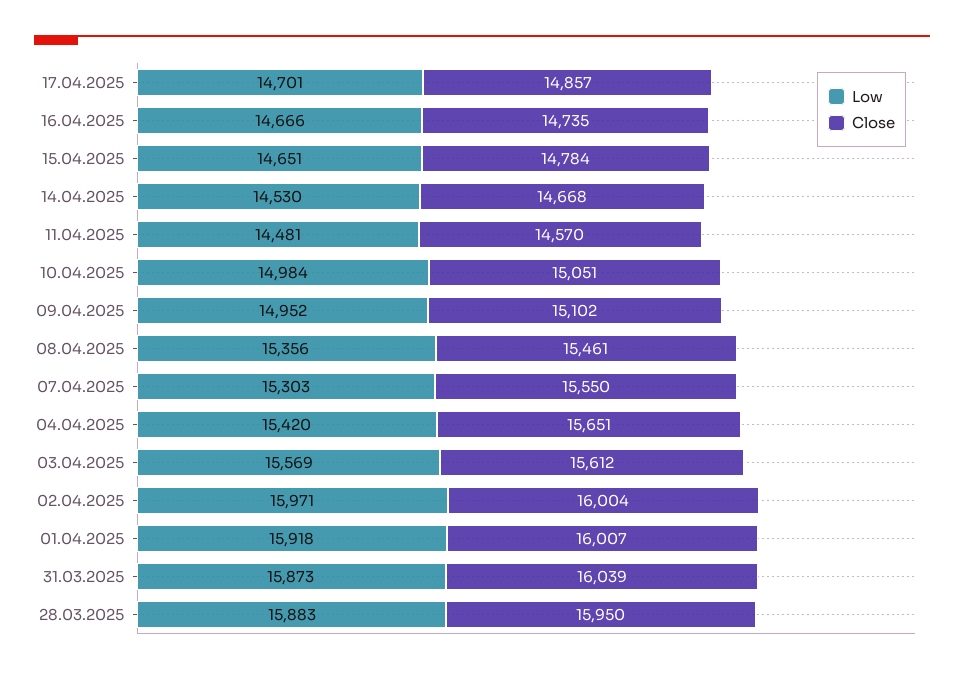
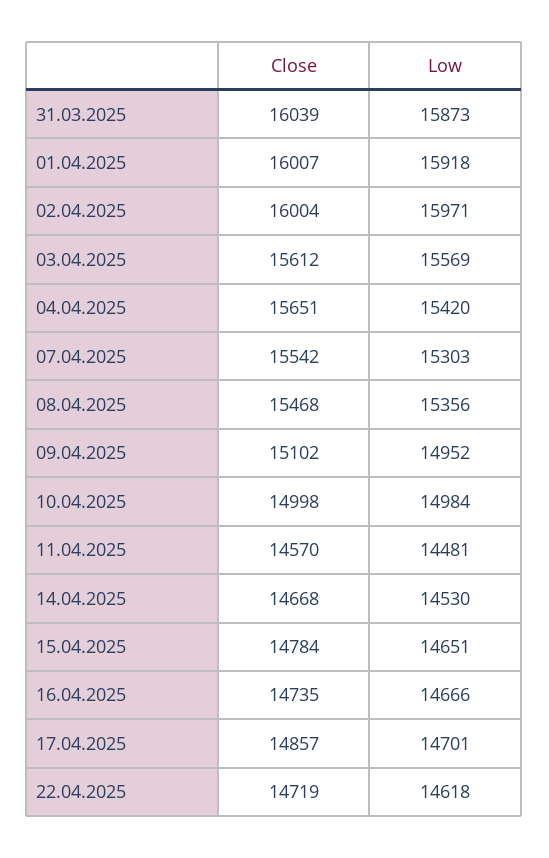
Close, 10.04.2025: 15051 -> 14998
Close, 08.04.2025: 15461 -> 15468
Close, 07.04.2025: 15550 -> 15542
Low, 28.03.2025: 15883 -> none
Close, 28.03.2025: 15950 -> none
Close, 22.04.2025: none -> 14719
Low, 22.04.2025: none -> 14618

